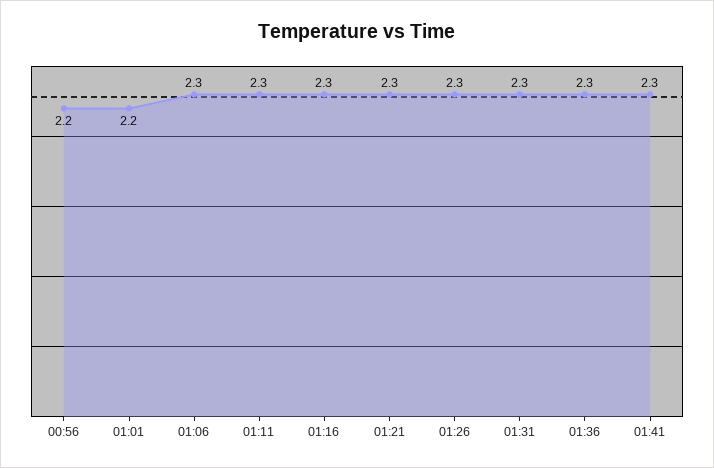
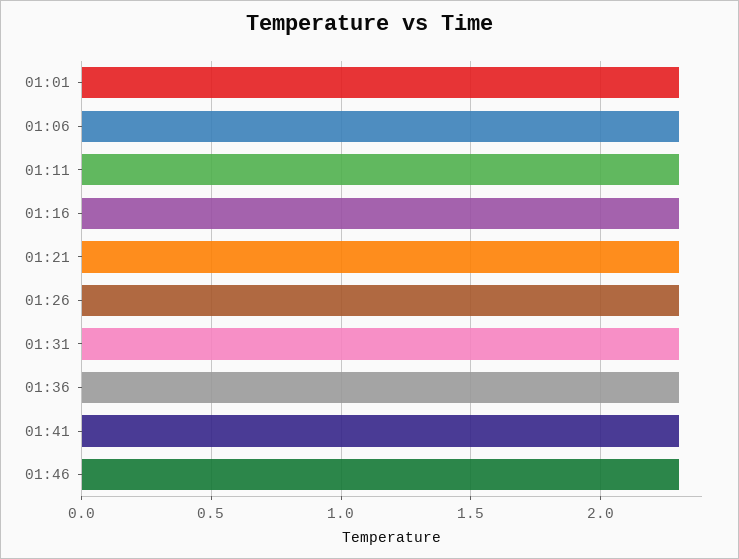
00:56: 2.2 -> none
01:01: 2.2 -> 2.3
01:46: none -> 2.3

